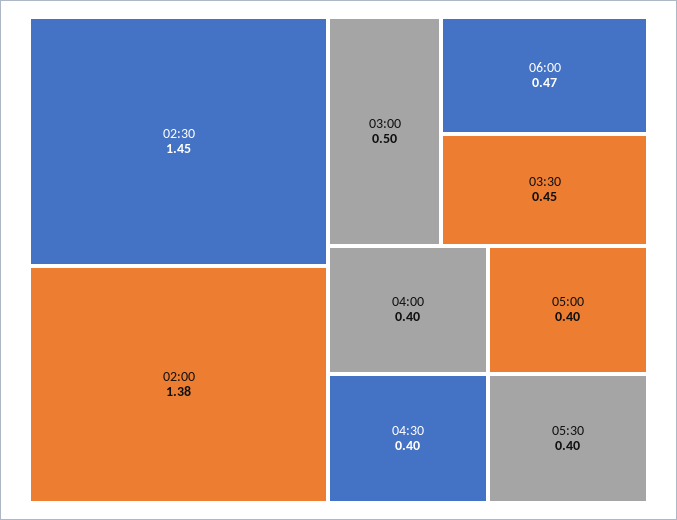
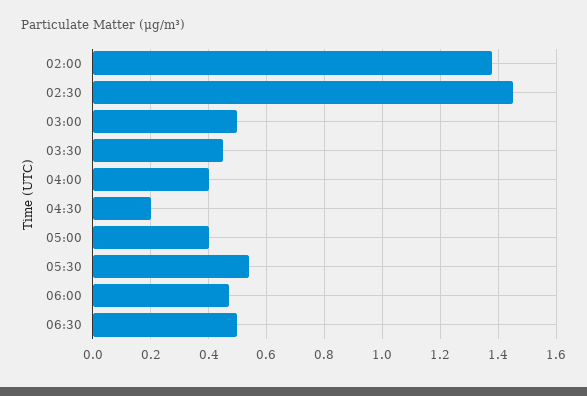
04:30: 0.4 -> 0.2
05:30: 0.4 -> 0.55
06:30: none -> 0.5

